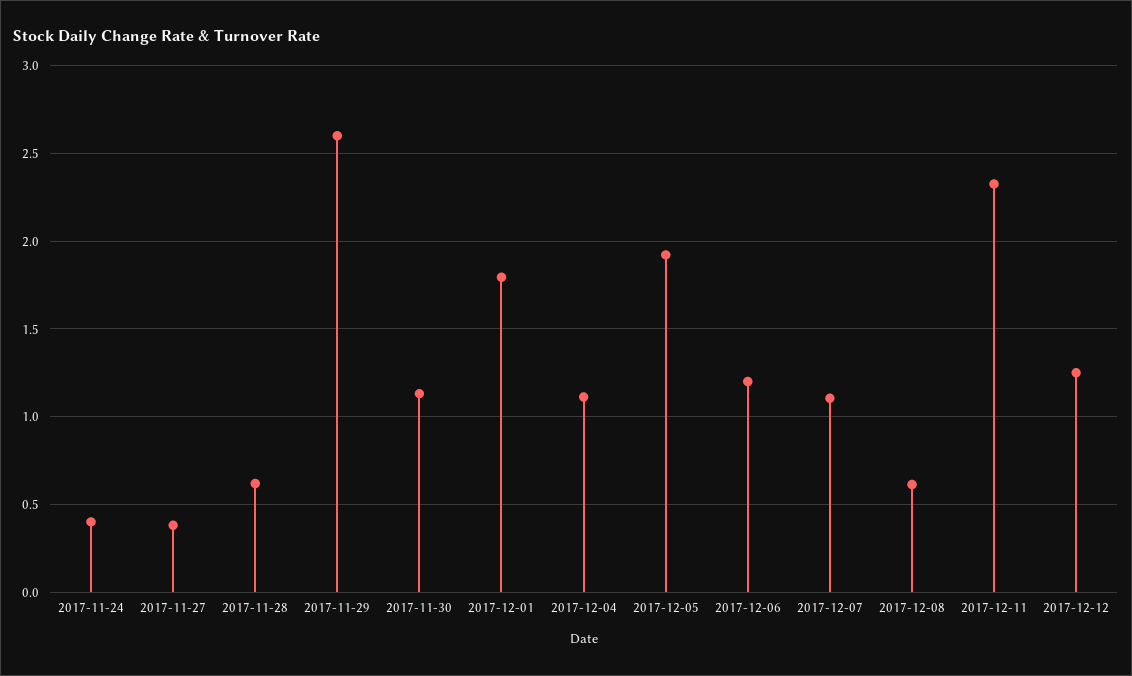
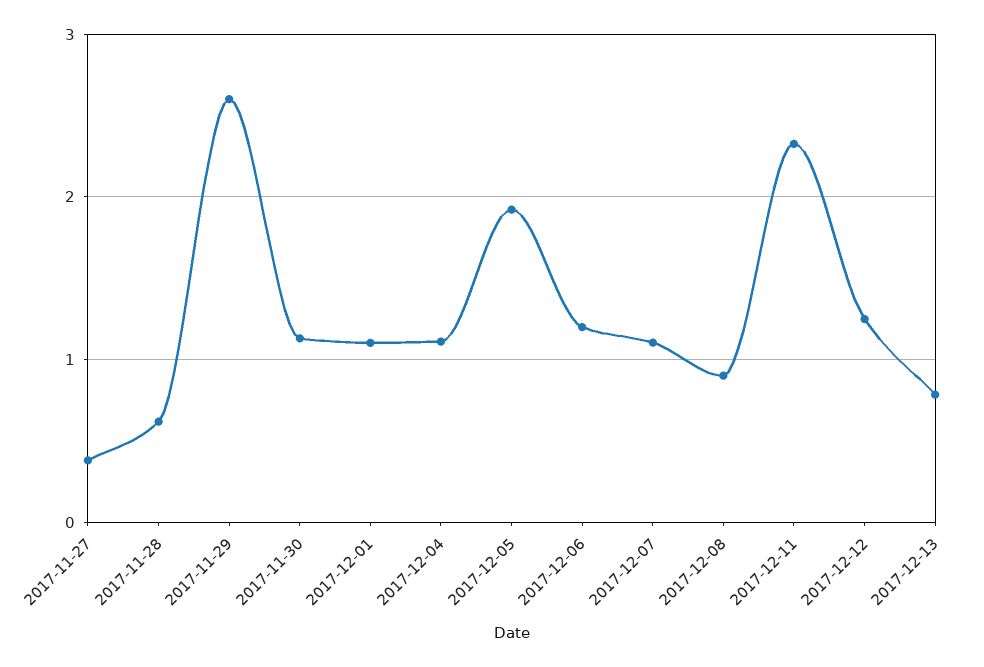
2017-11-24: 0.4 -> none
2017-12-01: 1.8 -> 1.1
2017-12-08: 0.6 -> 0.9
2017-12-13: none -> 0.8

